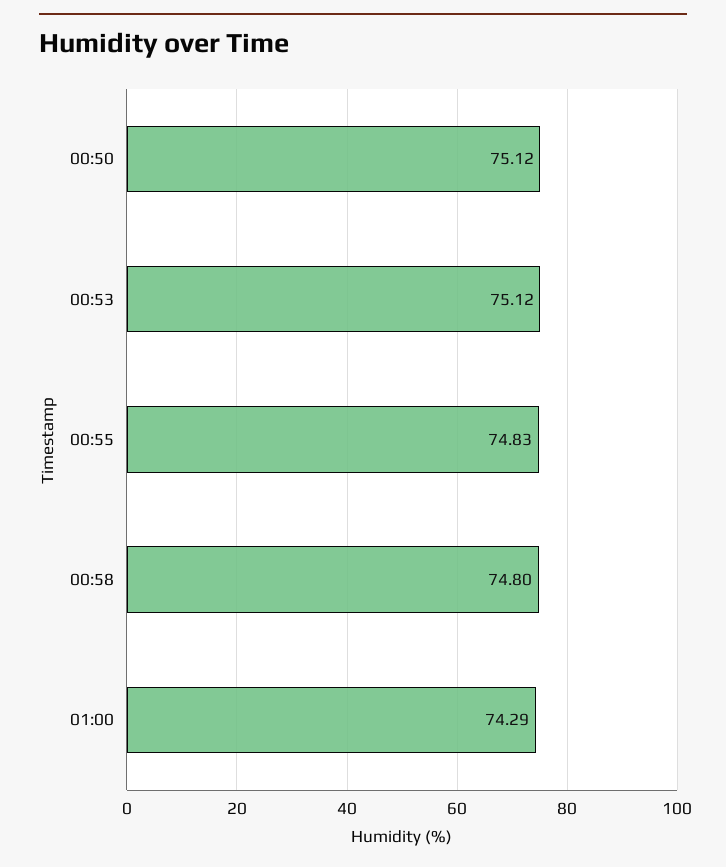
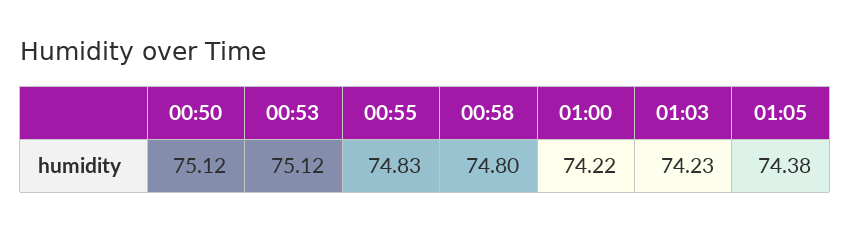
01:00: 74.29 -> 74.22
01:03: none -> 74.23
01:05: none -> 74.38

